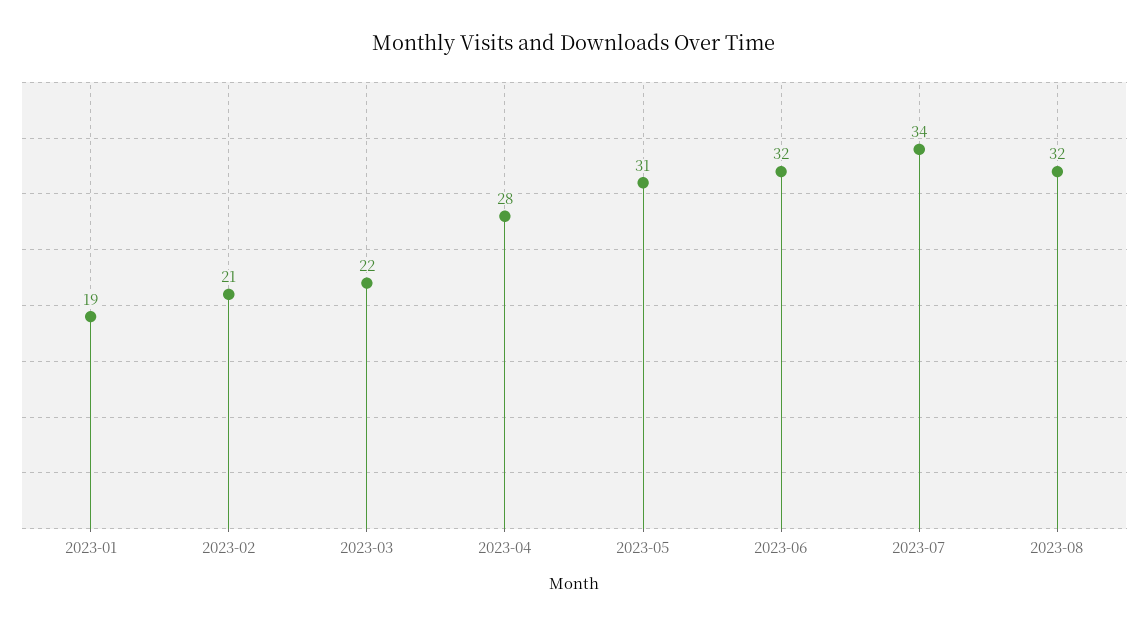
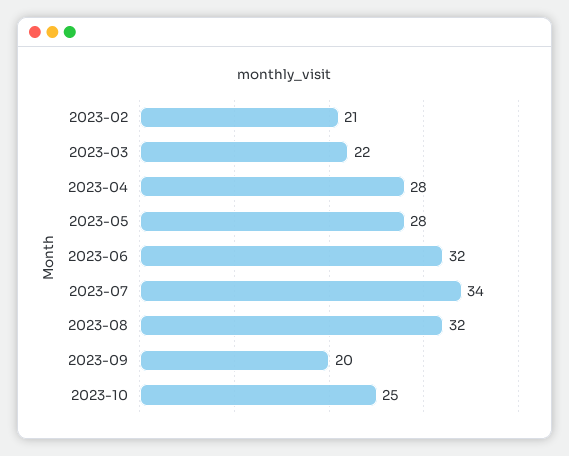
2023-01: 19 -> none
2023-05: 31 -> 28
2023-09: none -> 20
2023-10: none -> 25

